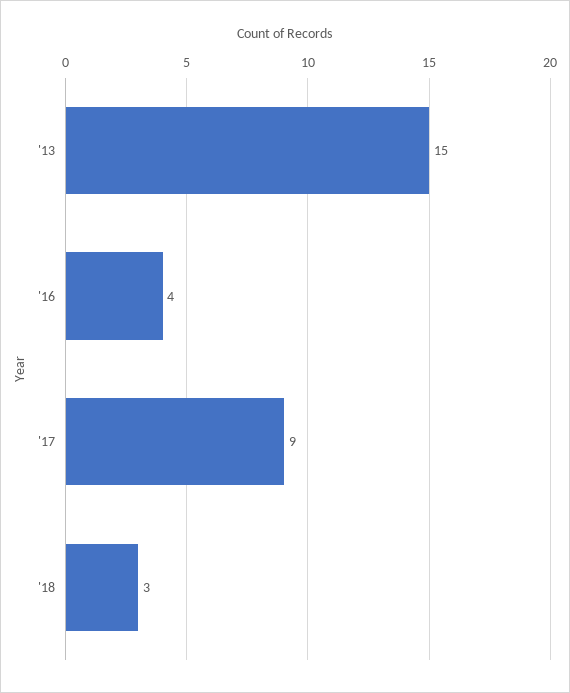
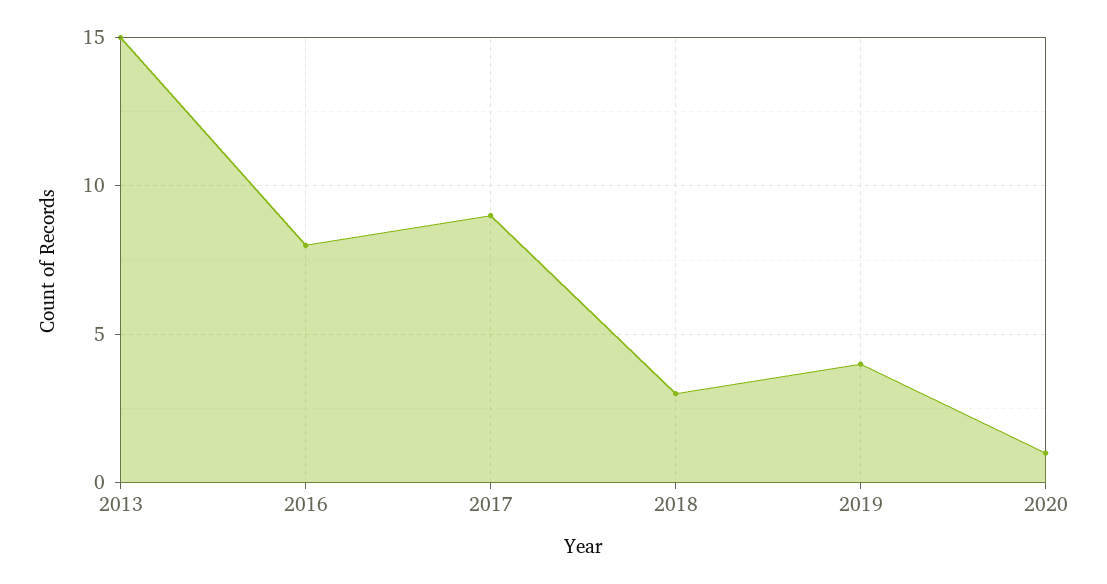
'16: 4 -> 8
2019: none -> 4
2020: none -> 1

